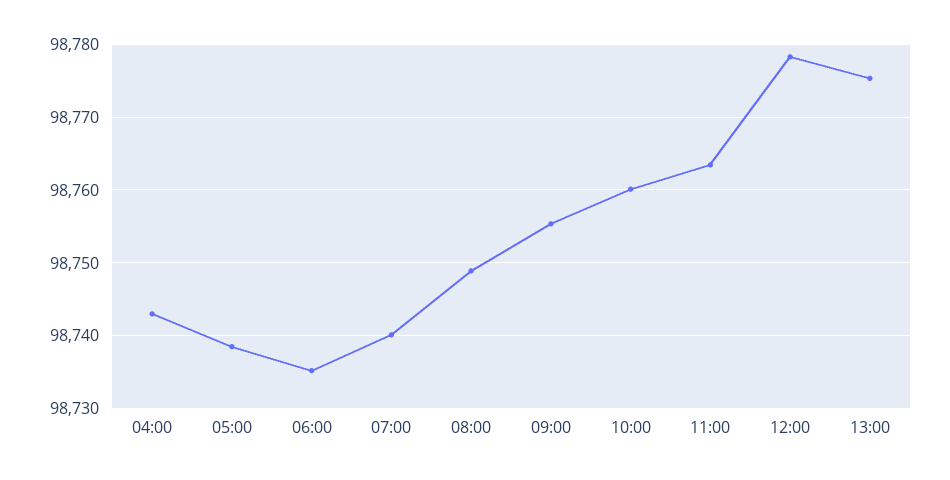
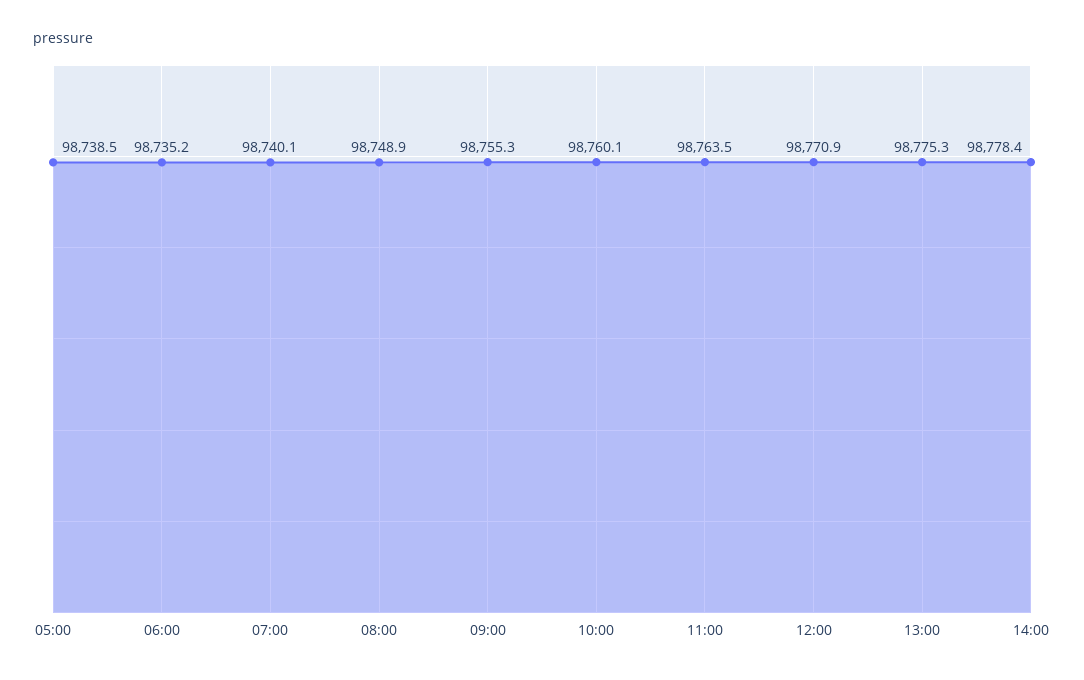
04:00: 98743 -> none
12:00: 98778 -> 98770.9
14:00: none -> 98778.4

